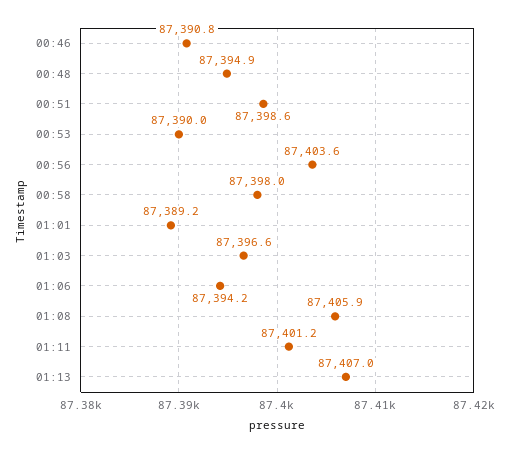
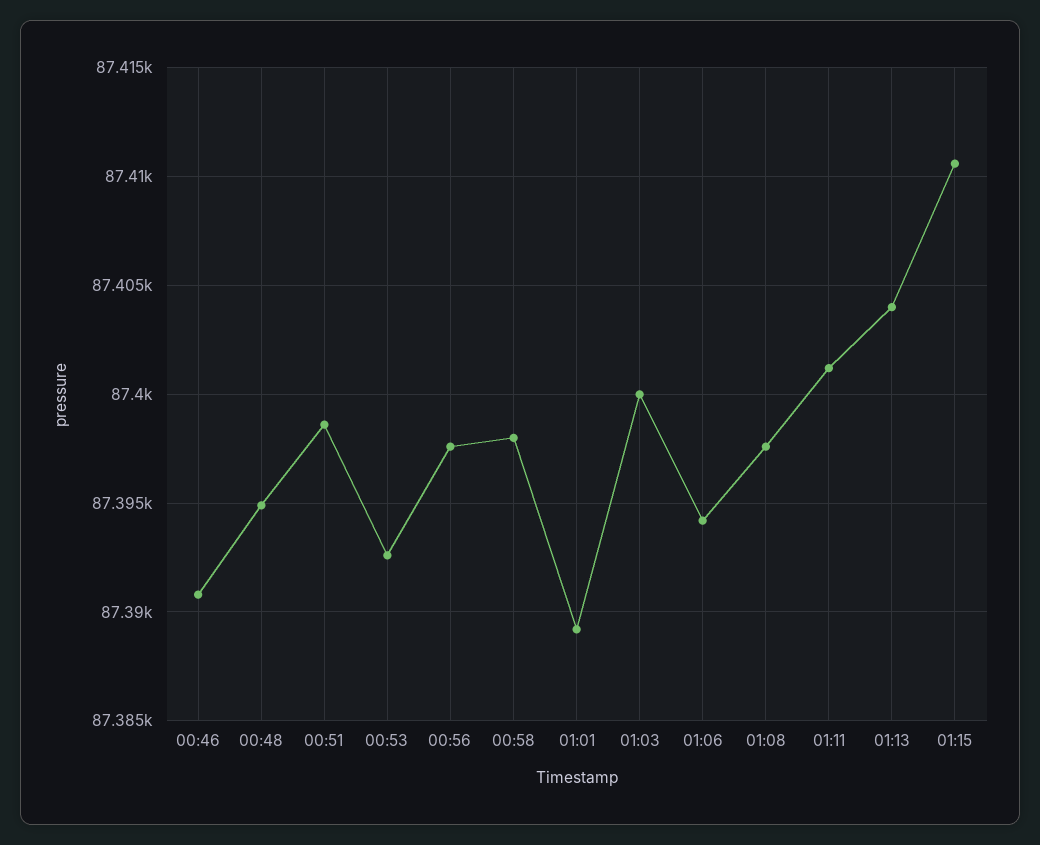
00:53: 87390 -> 87392.5
00:56: 87403.6 -> 87397.5
01:03: 87396.6 -> 87400
01:08: 87405.9 -> 87397.5
01:13: 87407 -> 87404
01:15: none -> 87410.5

